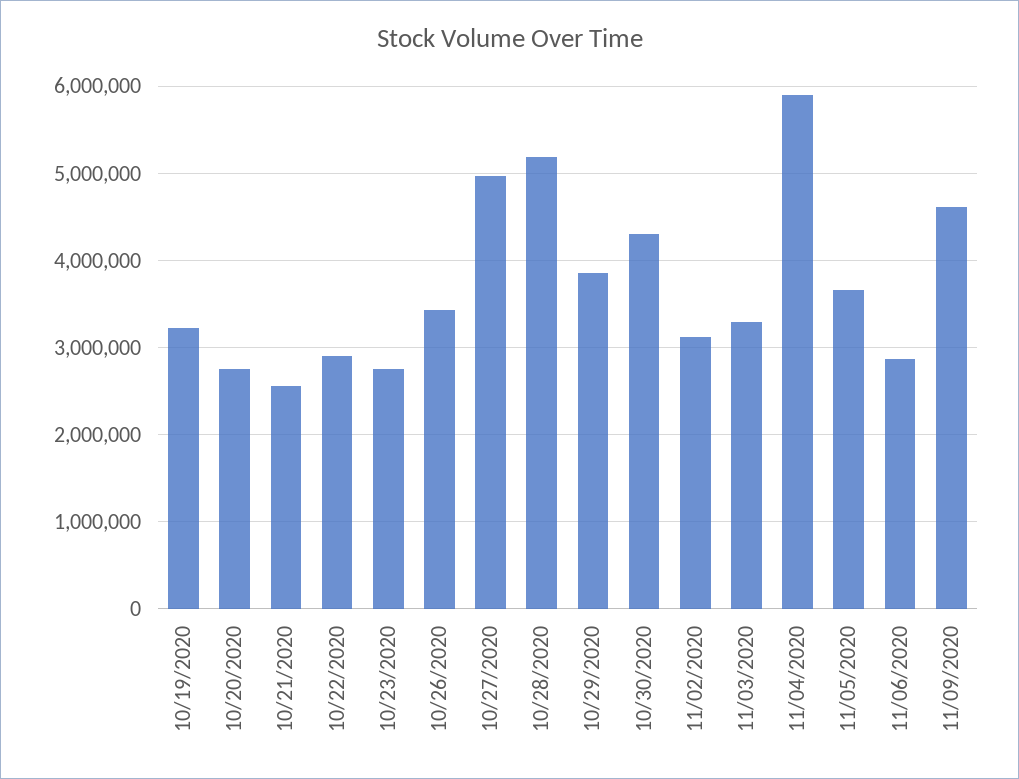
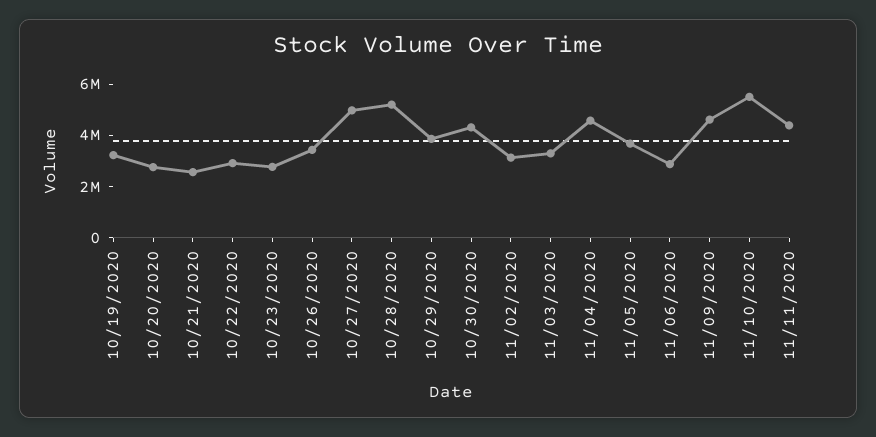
11/04/2020: 5900000 -> 4500000
11/10/2020: none -> 5500000
11/11/2020: none -> 4500000

